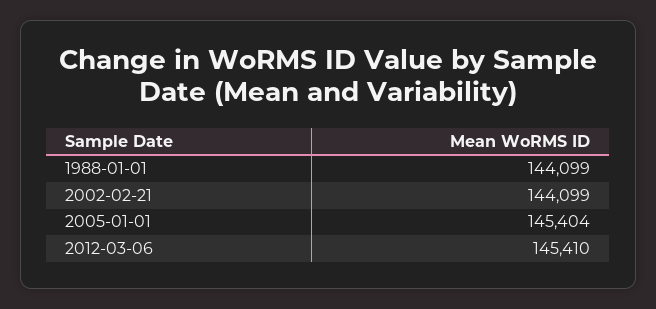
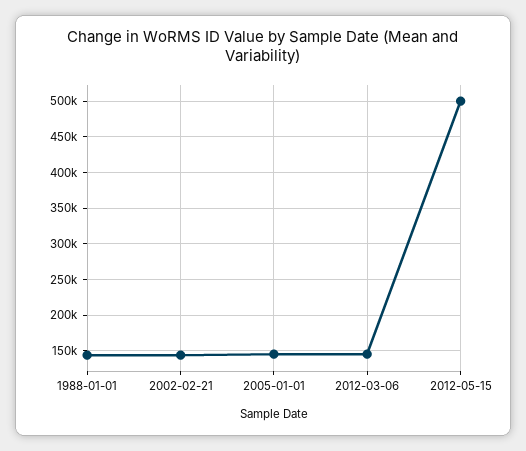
2012-05-15: none -> 500000

